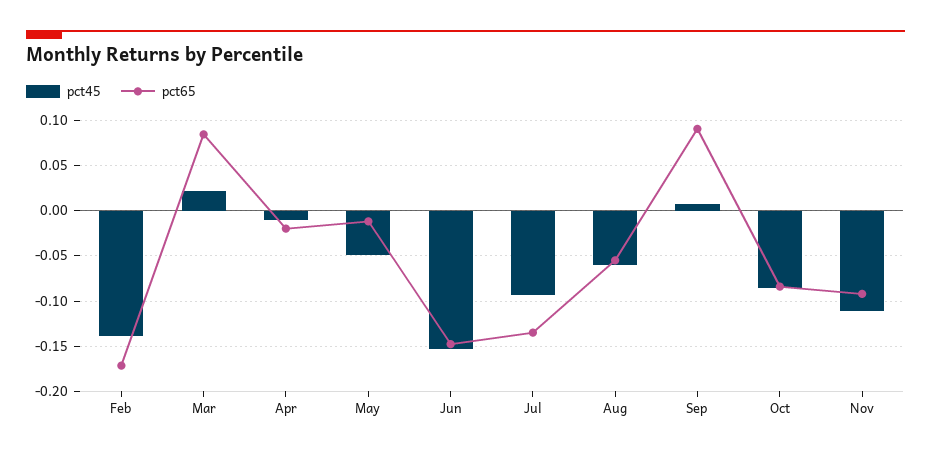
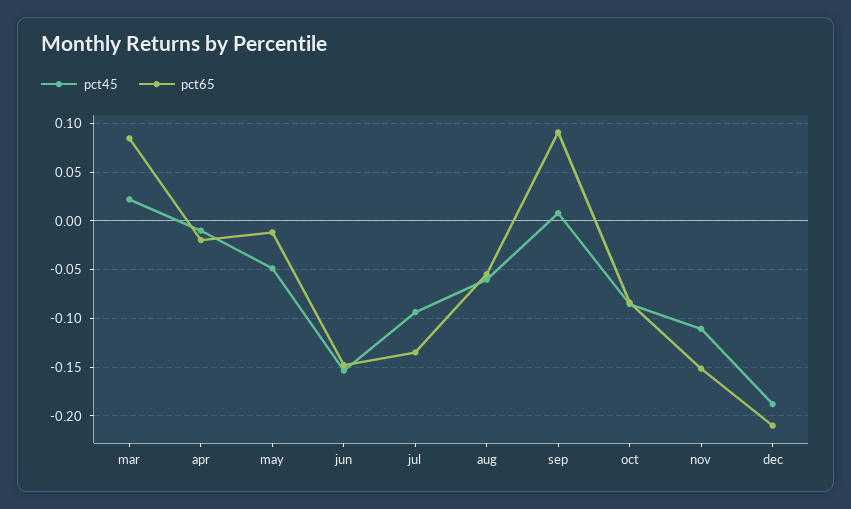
pct45, Feb: -0.14 -> none
pct65, Feb: -0.17 -> none
pct65, Nov: -0.09 -> -0.15
pct45, dec: none -> -0.19
pct65, dec: none -> -0.21

